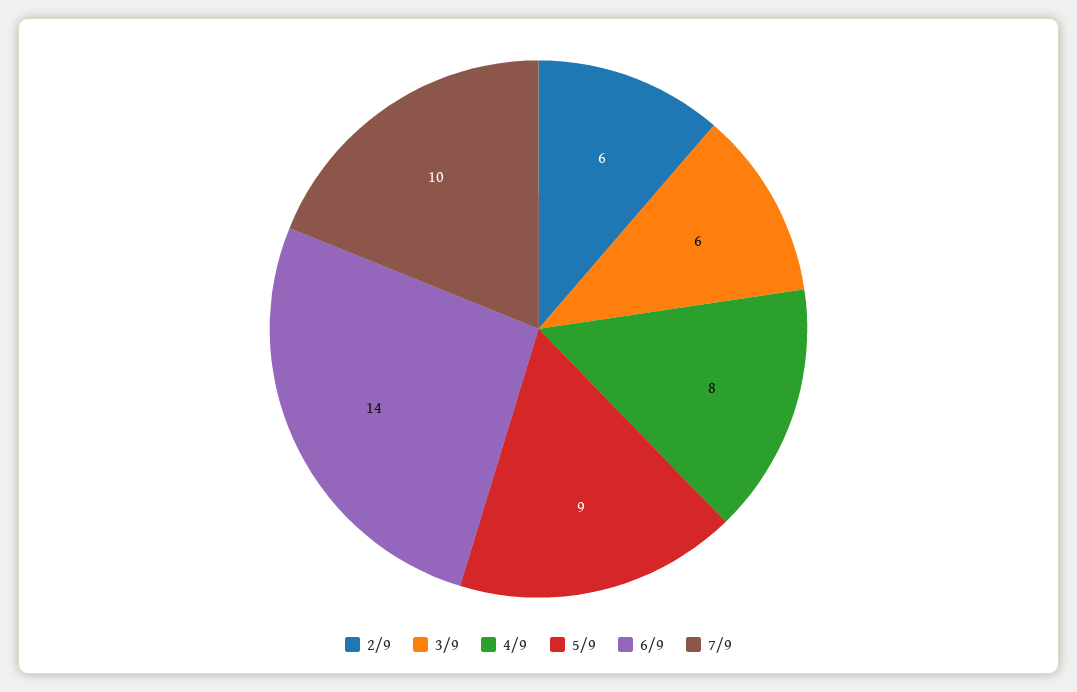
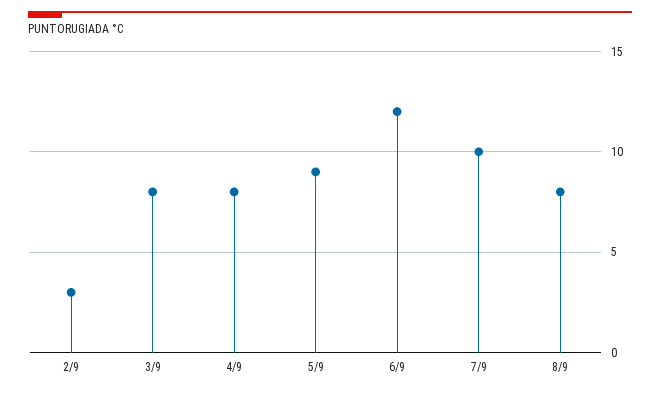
2/9: 6 -> 3
3/9: 6 -> 8
6/9: 14 -> 12
8/9: none -> 8

